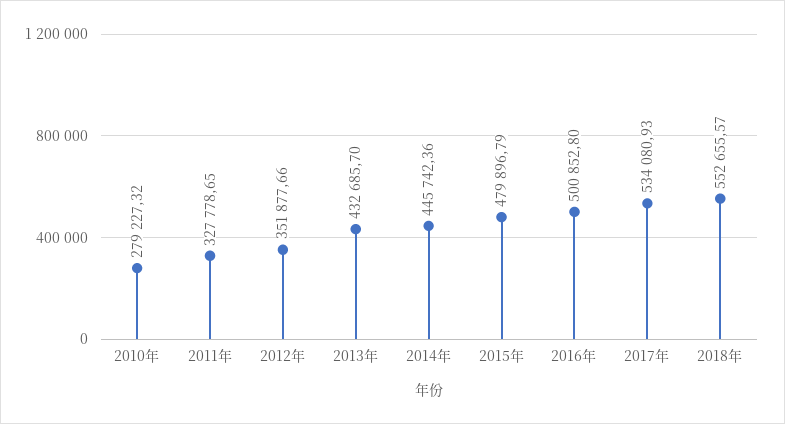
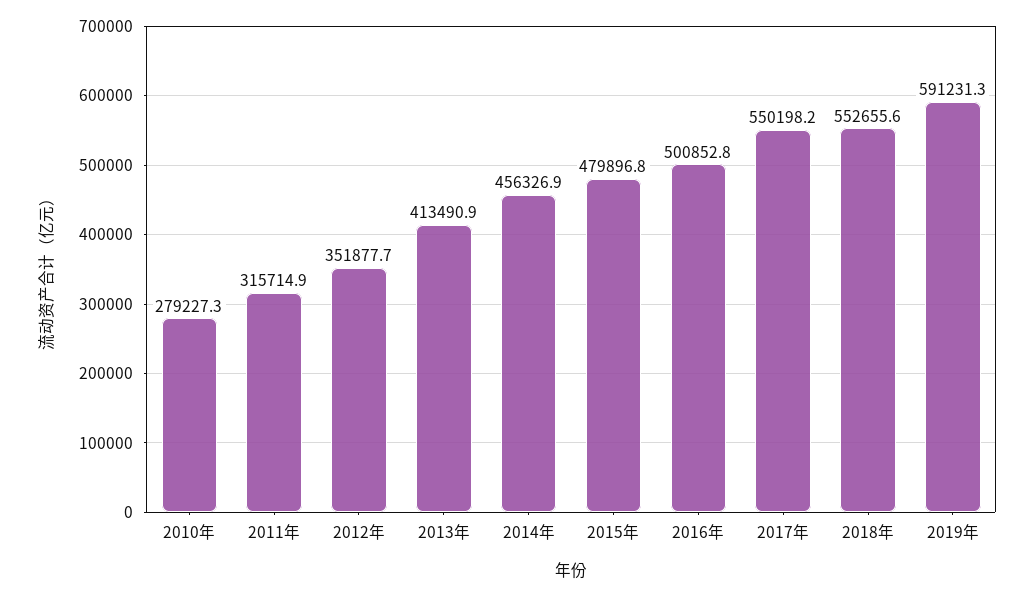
2011年: 327778.65 -> 315714.9
2013年: 432685.7 -> 413490.9
2014年: 445742.36 -> 456326.9
2017年: 534080.93 -> 550198.2
2019年: none -> 591231.3

